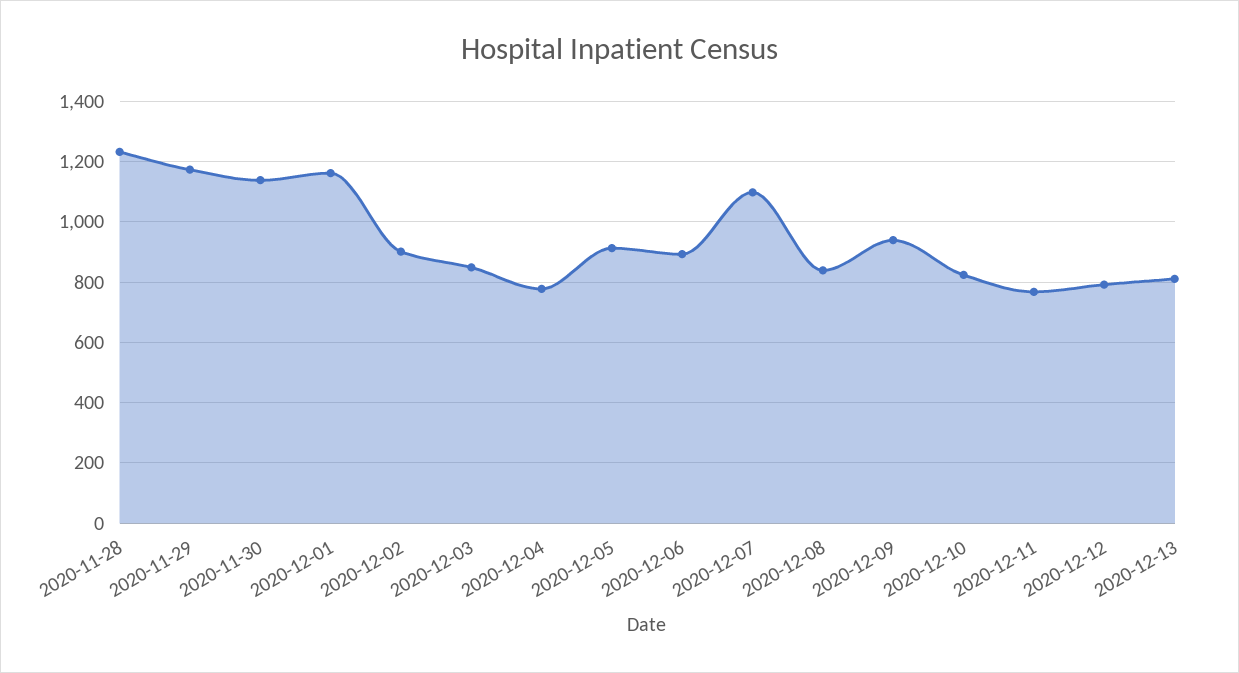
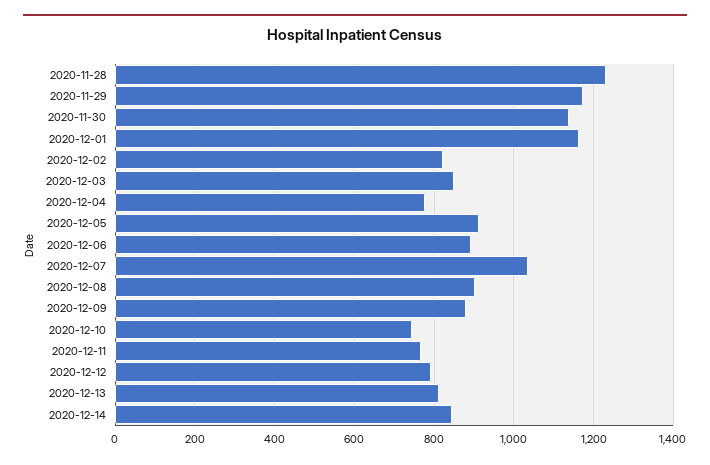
2020-12-02: 900 -> 820
2020-12-07: 1100 -> 1040
2020-12-08: 840 -> 900
2020-12-09: 940 -> 880
2020-12-10: 820 -> 740
2020-12-14: none -> 840

